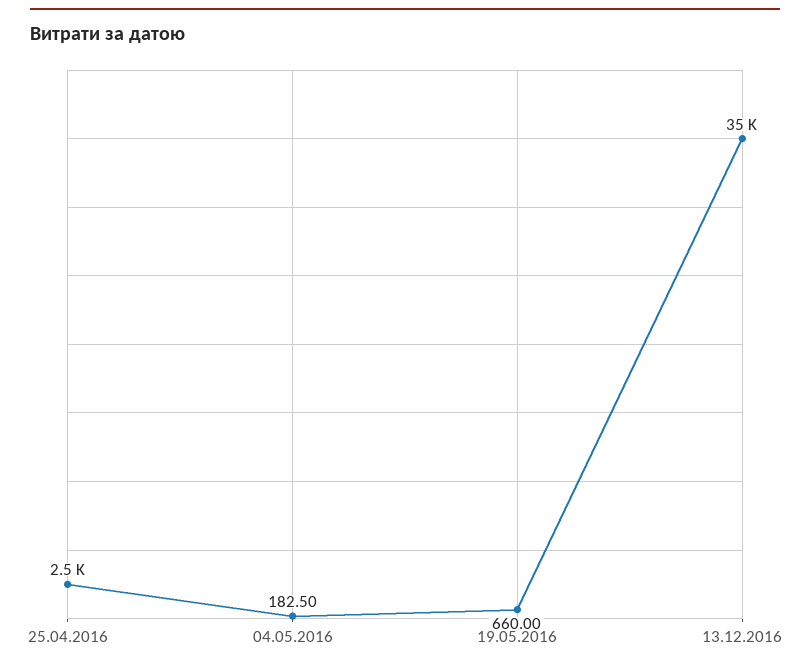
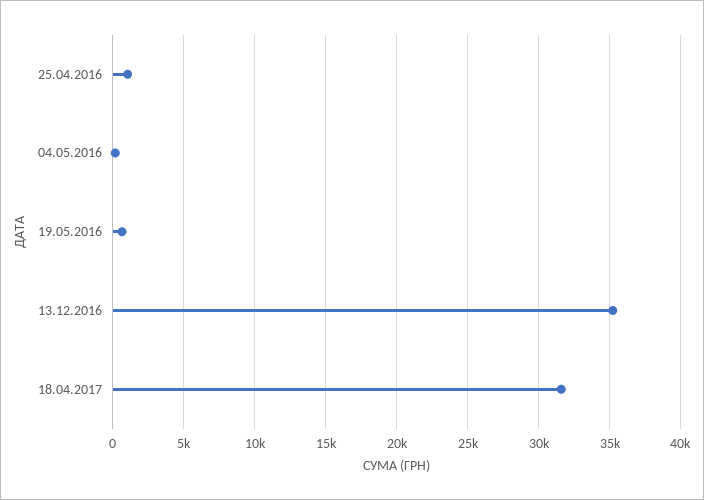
25.04.2016: 2500 -> 1000
18.04.2017: none -> 31500

